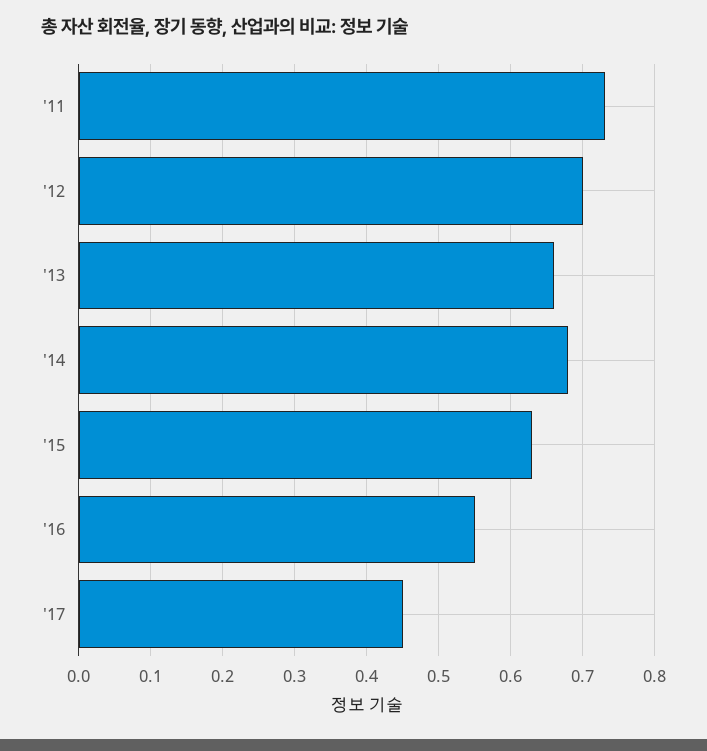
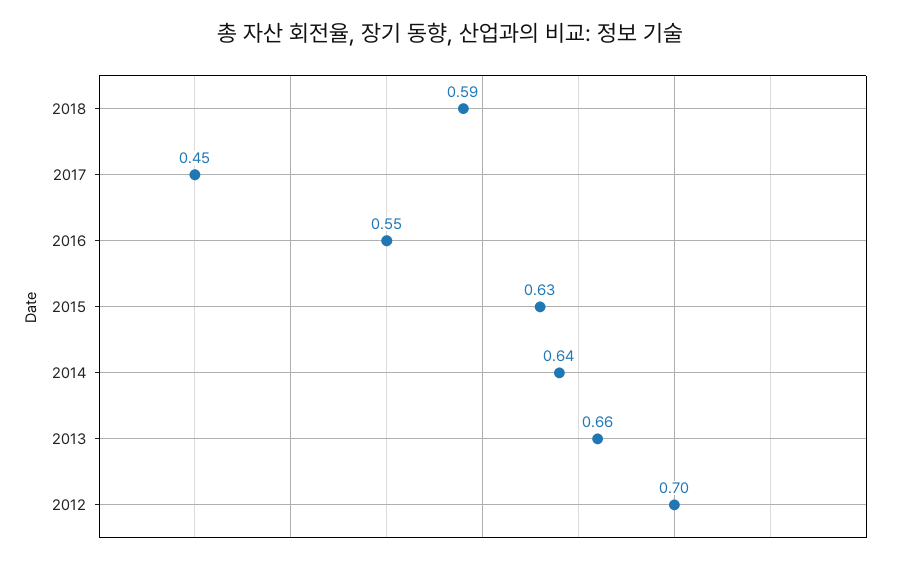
'11: 0.73 -> none
'14: 0.68 -> 0.64
2018: none -> 0.59

